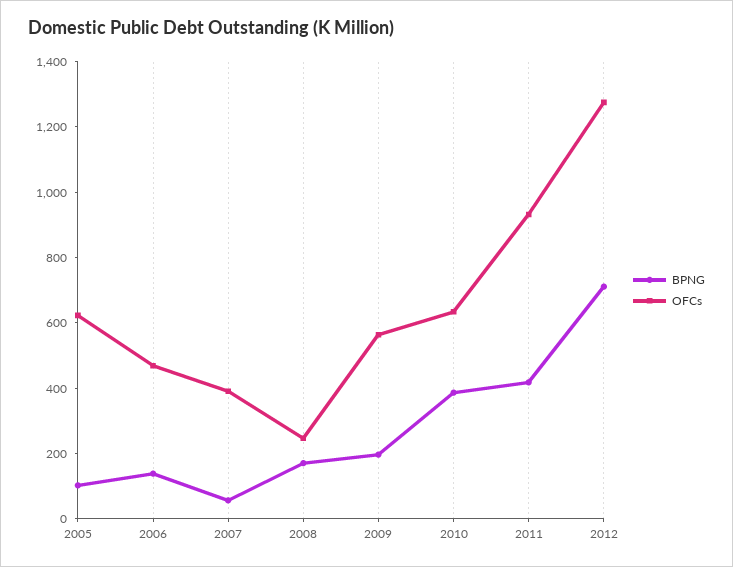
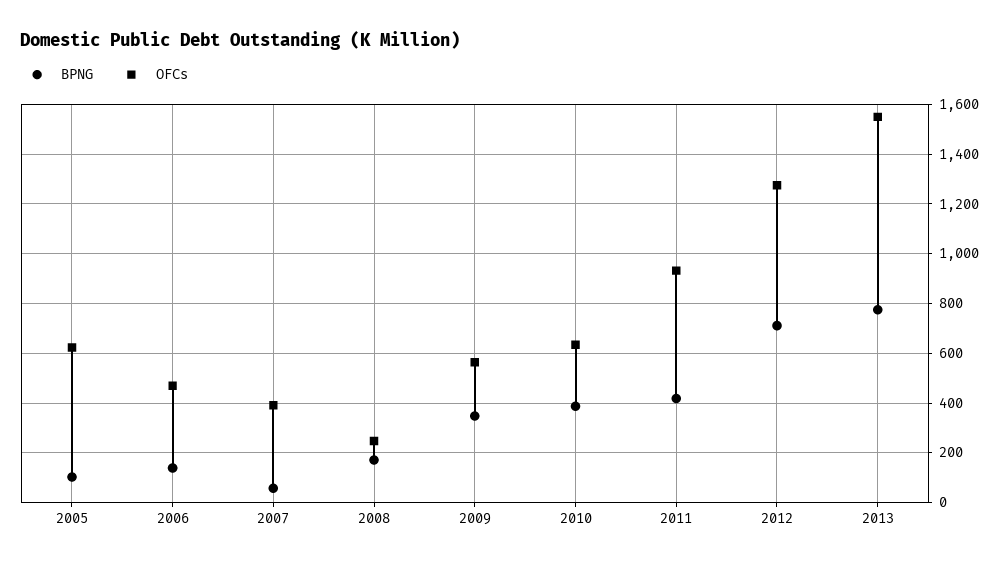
BPNG, 2009: 200 -> 350
BPNG, 2013: none -> 775
OFCs, 2013: none -> 1550

